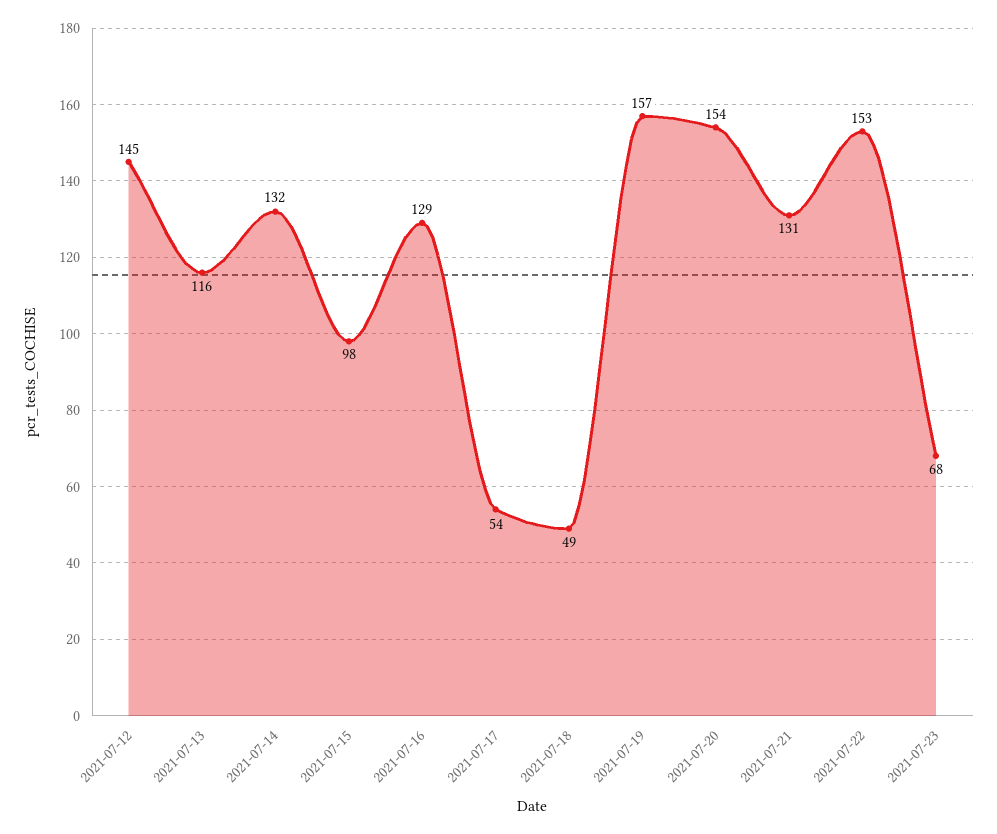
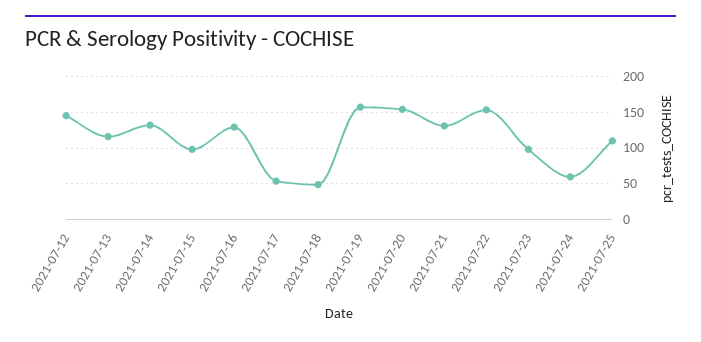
2021-07-23: 68 -> 100
2021-07-24: none -> 60
2021-07-25: none -> 110

